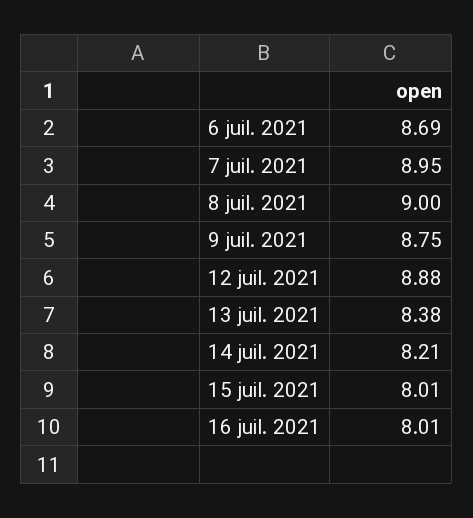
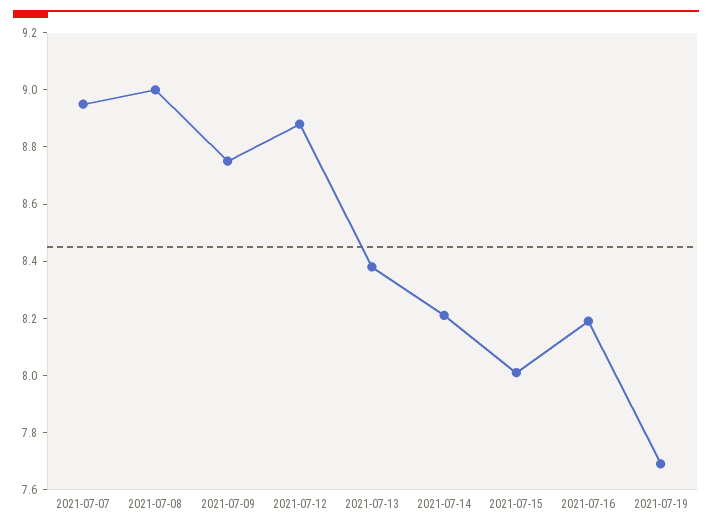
6 juil. 2021: 8.69 -> none
16 juil. 2021: 8.01 -> 8.2
2021-07-19: none -> 7.7

